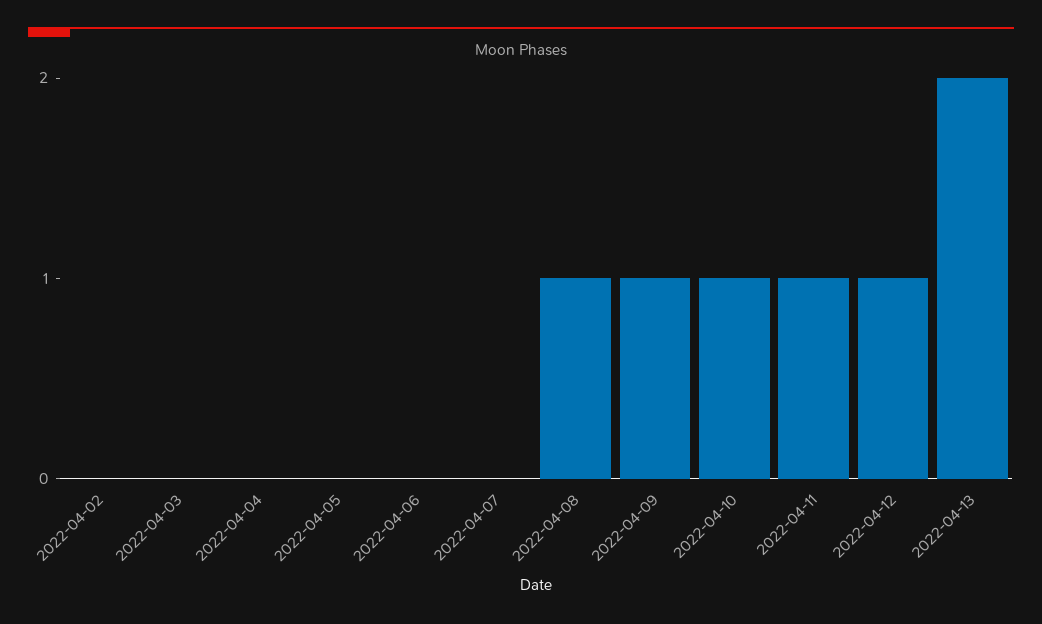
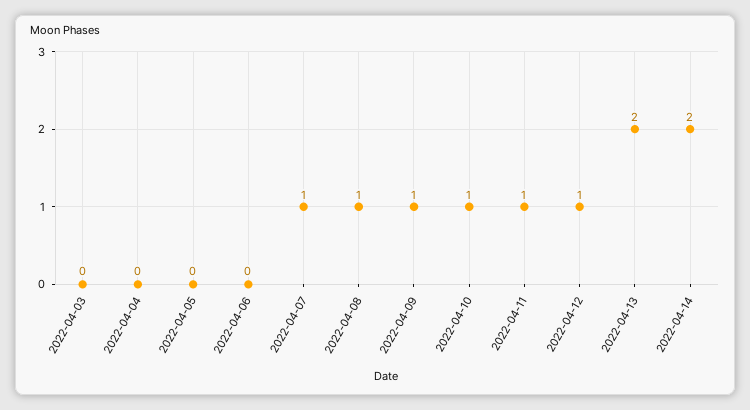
2022-04-02: 0 -> none
2022-04-07: 0 -> 1
2022-04-14: none -> 2

